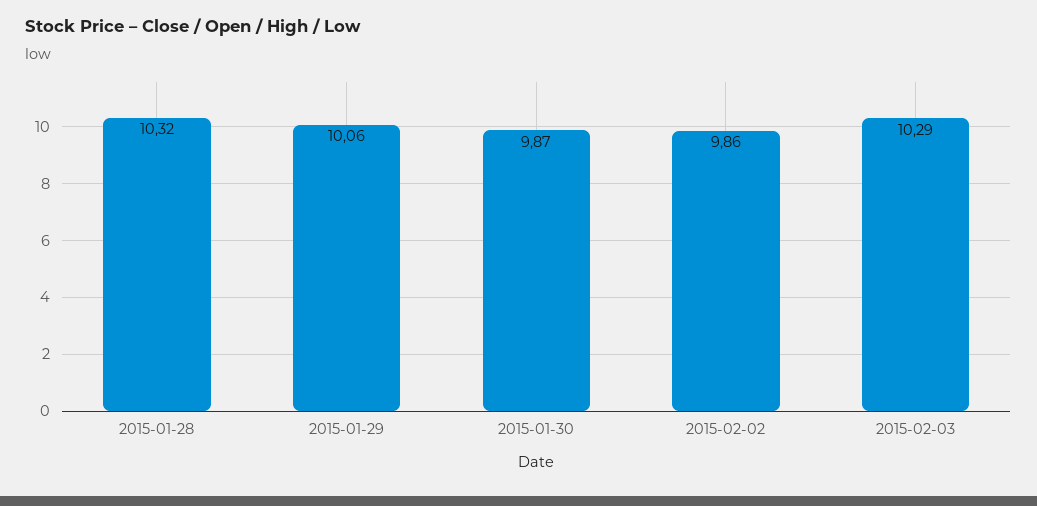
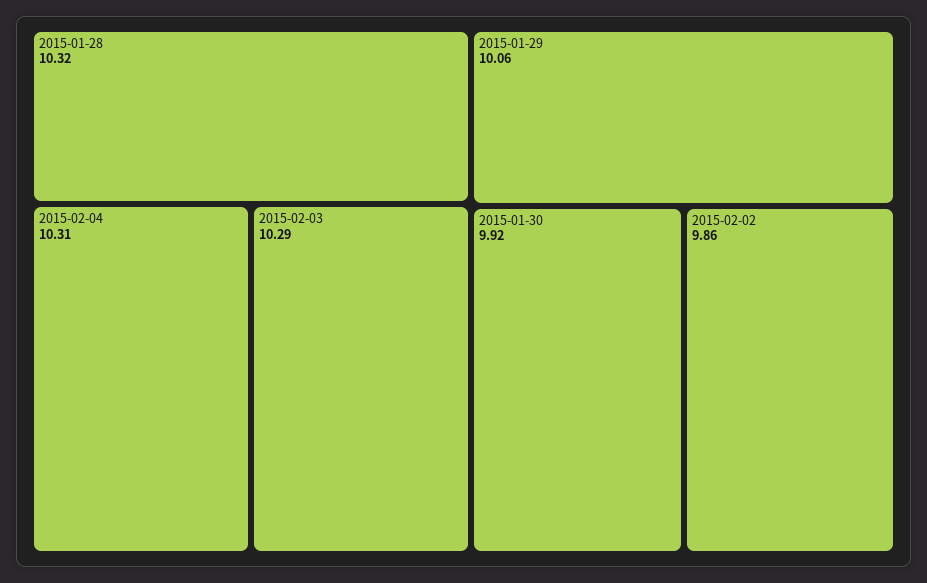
2015-01-30: 9.87 -> 9.92
2015-02-04: none -> 10.31

